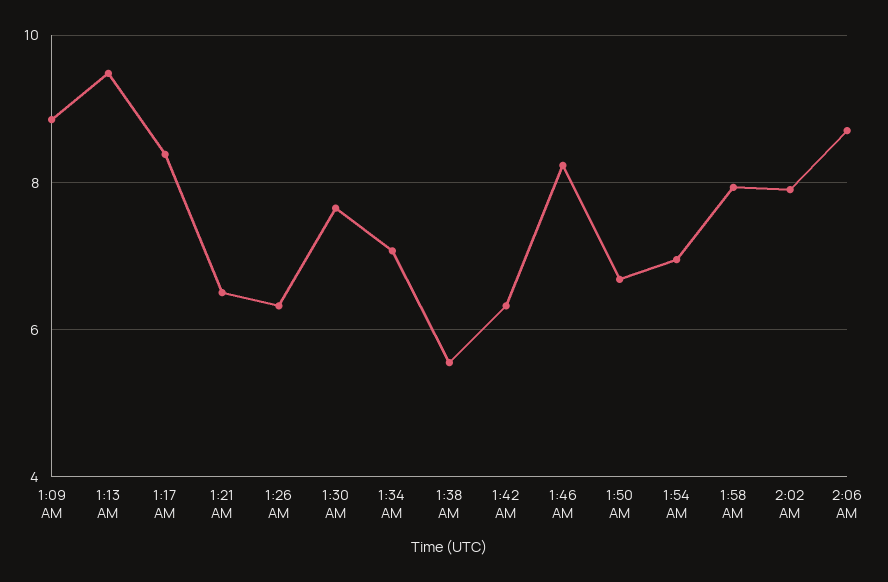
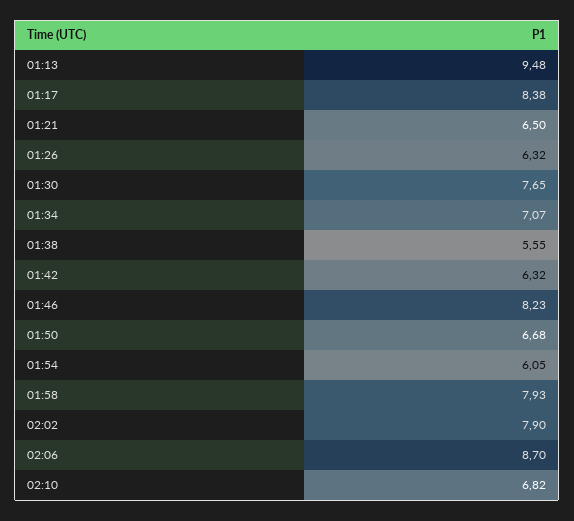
1:09 AM: 8.8 -> none
1:54 AM: 7 -> 6.05
02:10: none -> 6.82

